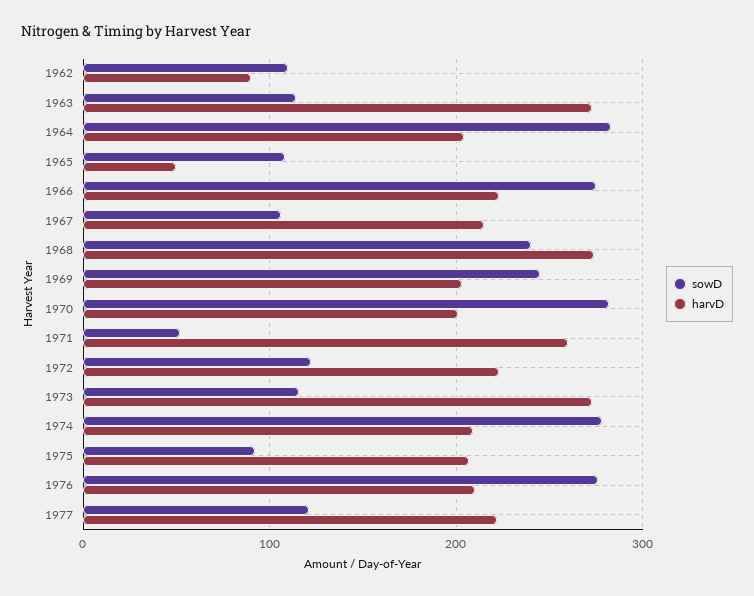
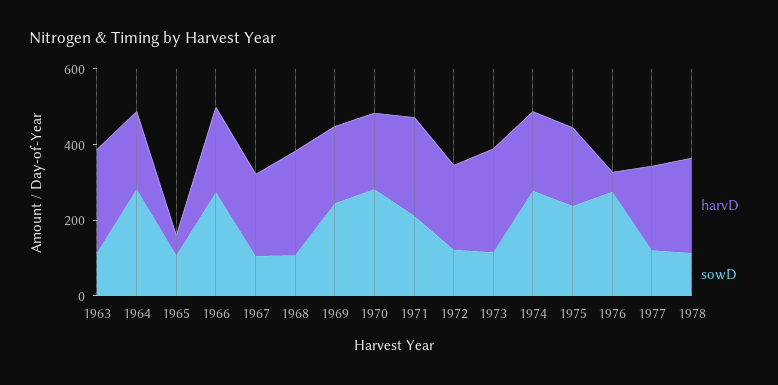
sowD, 1962: 110 -> none
harvD, 1962: 90 -> none
sowD, 1968: 240 -> 100
sowD, 1971: 50 -> 200
sowD, 1975: 90 -> 250
harvD, 1976: 210 -> 50
harvD, 1978: none -> 250
sowD, 1978: none -> 100

